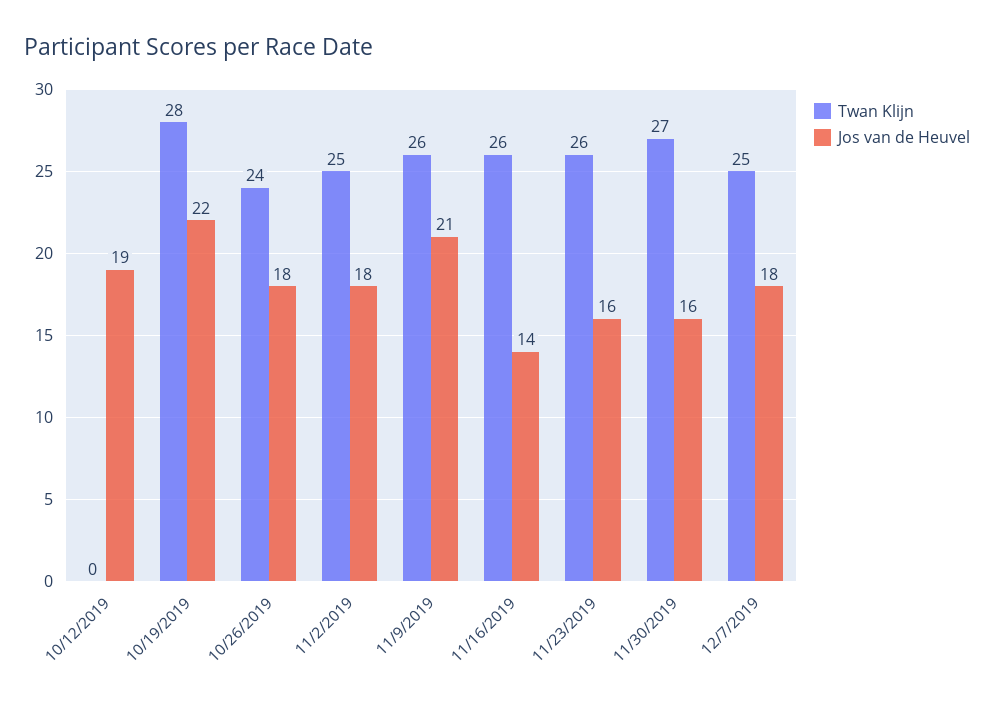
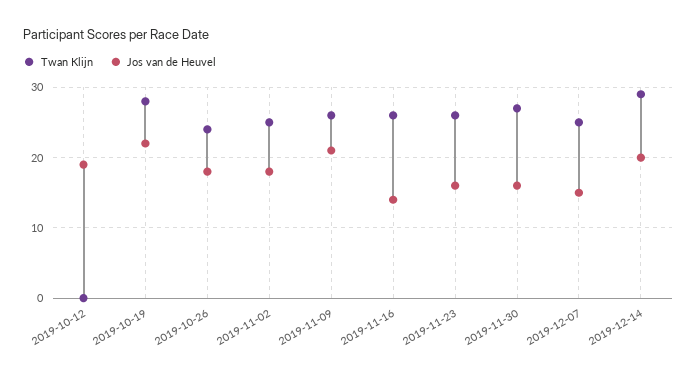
Jos van de Heuvel, 12/7/2019: 18 -> 15
Twan Klijn, 2019-12-14: none -> 29
Jos van de Heuvel, 2019-12-14: none -> 20

